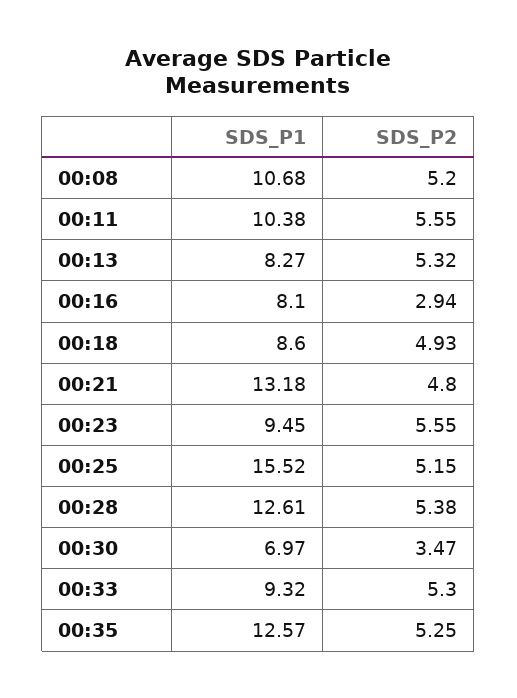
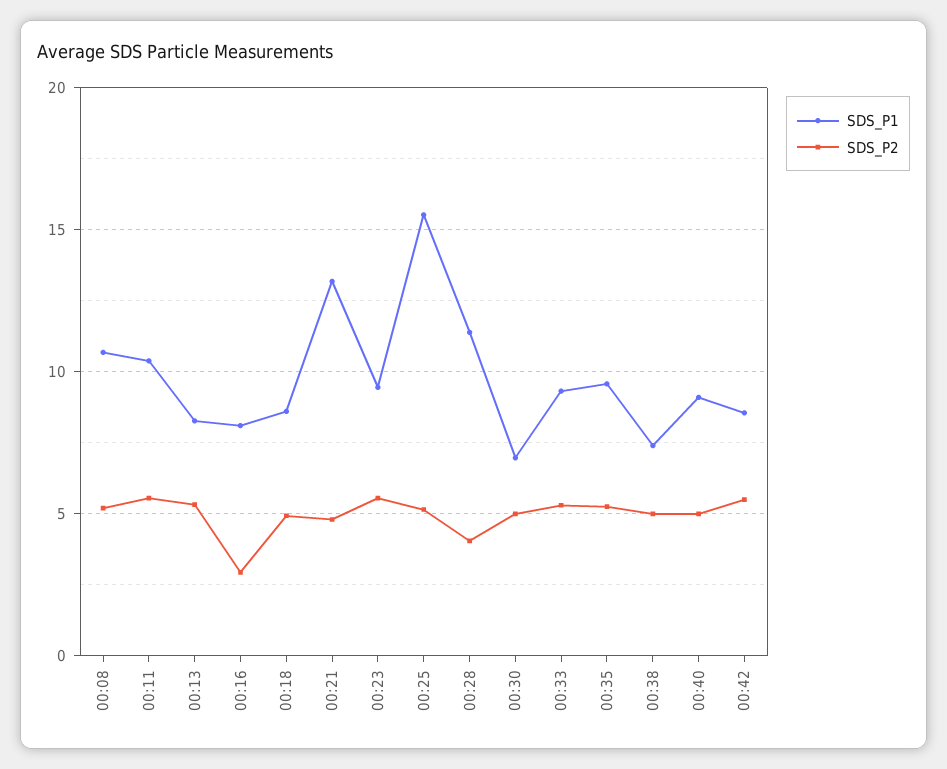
SDS_P1, 00:28: 12.61 -> 11.5
SDS_P2, 00:28: 5.38 -> 4
SDS_P2, 00:30: 3.47 -> 5
SDS_P1, 00:35: 12.57 -> 9.5
SDS_P1, 00:38: none -> 7.5
SDS_P2, 00:38: none -> 5
SDS_P1, 00:40: none -> 9
SDS_P2, 00:40: none -> 5
SDS_P1, 00:42: none -> 8.5
SDS_P2, 00:42: none -> 5.5

